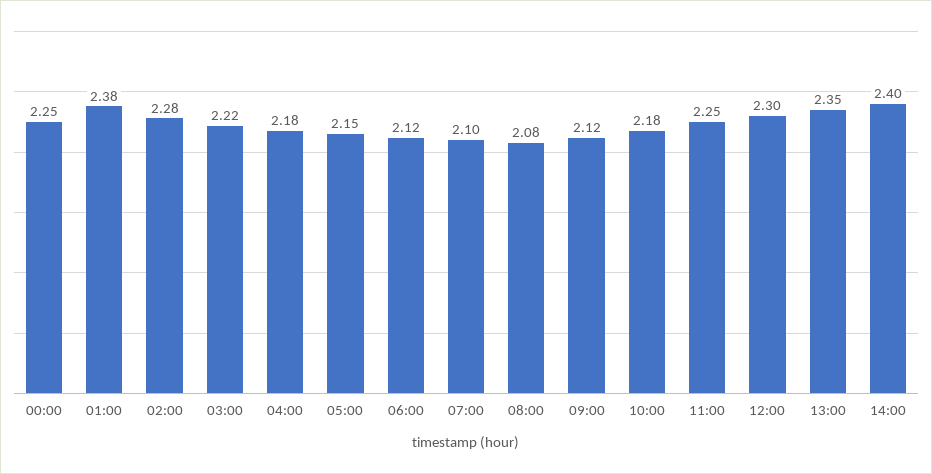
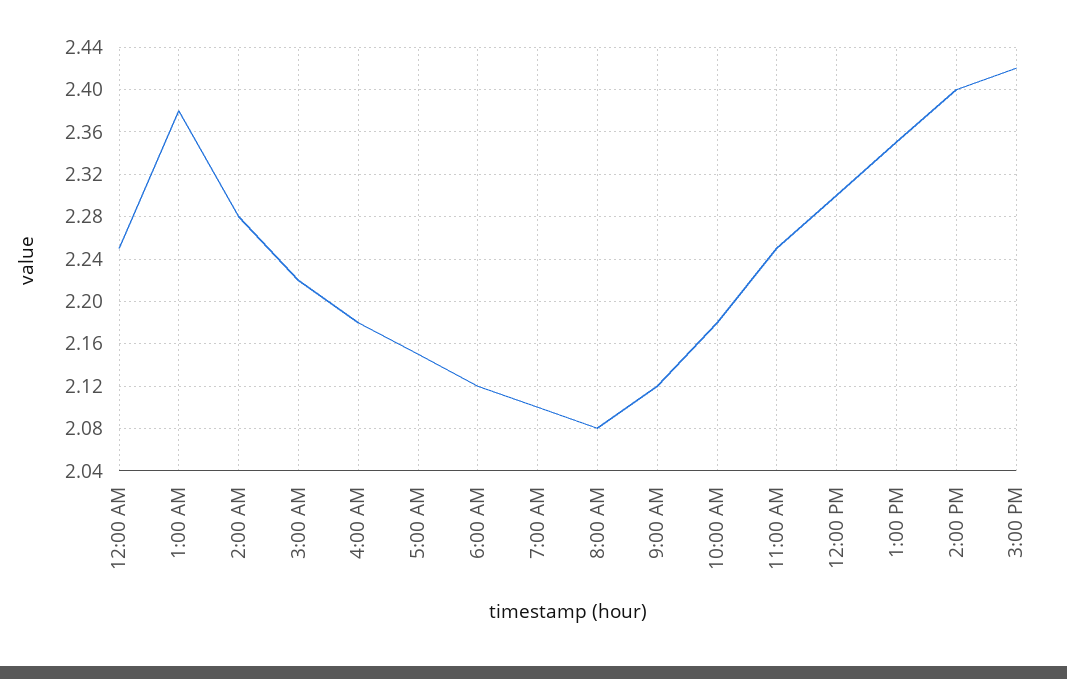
3:00 PM: none -> 2.42

